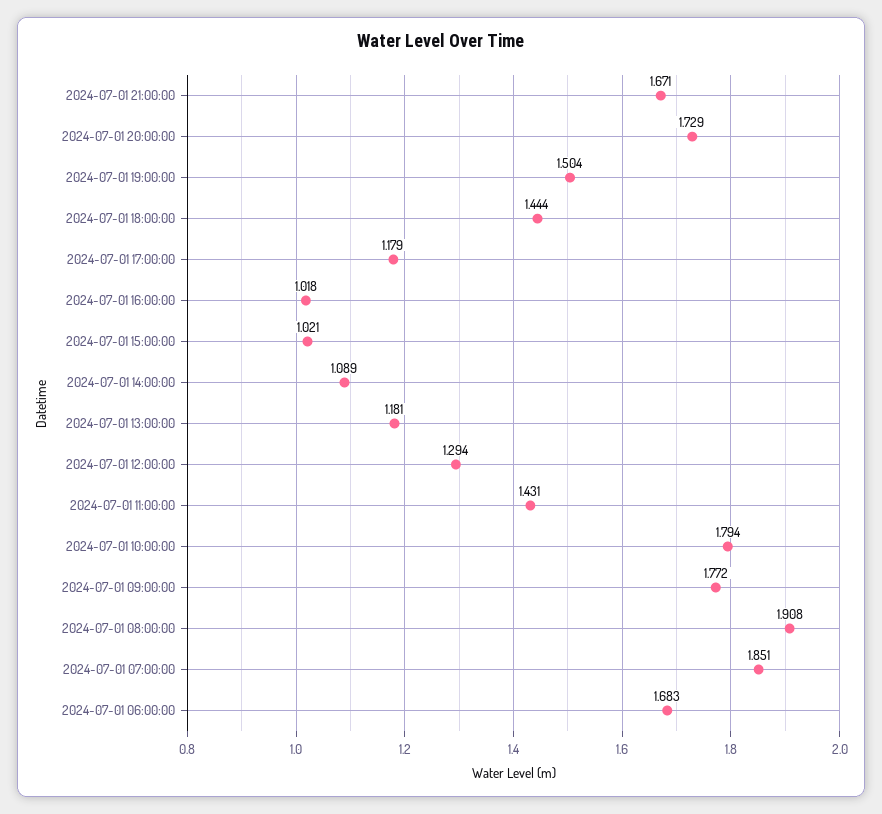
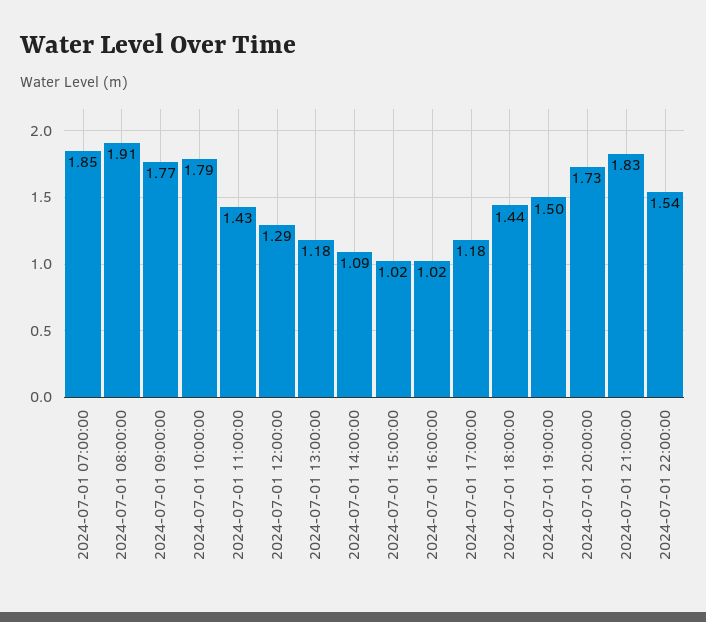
2024-07-01 21:00:00: 1.671 -> 1.83
2024-07-01 06:00:00: 1.683 -> none
2024-07-01 22:00:00: none -> 1.54

